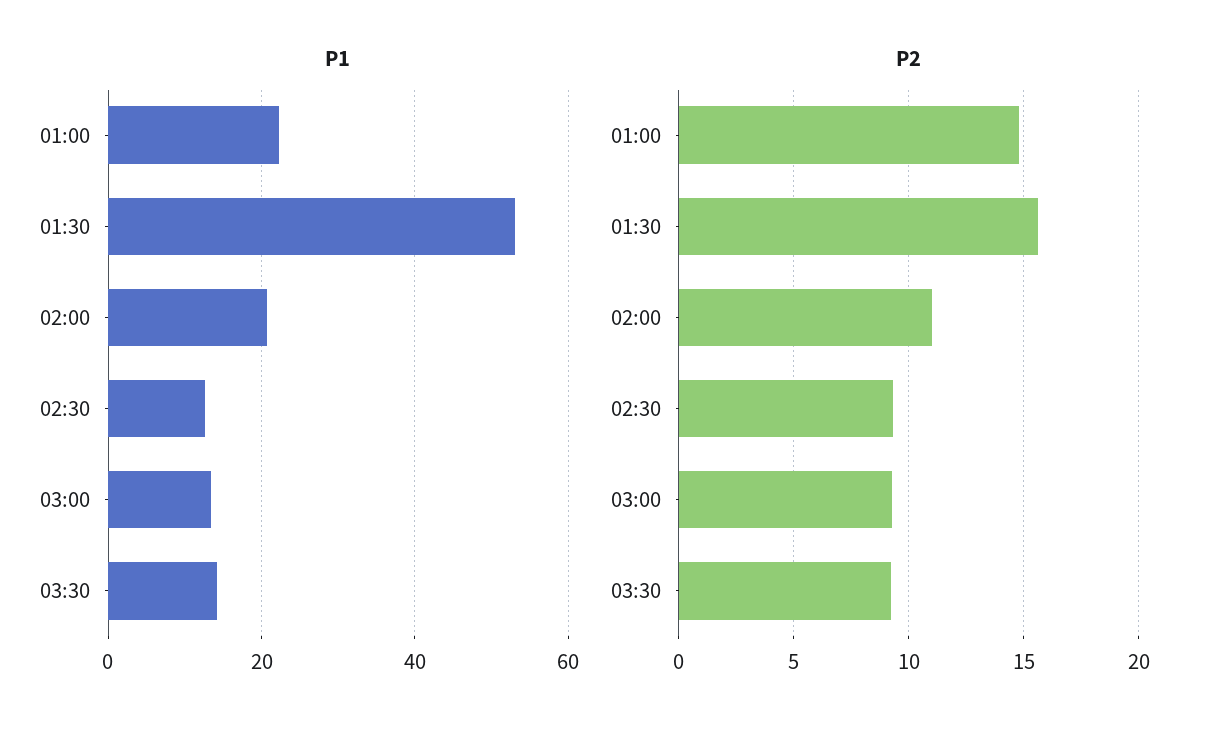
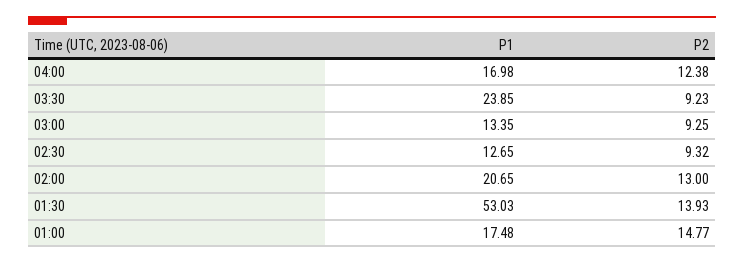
P1, 01:00: 22 -> 17.48
P1, 03:30: 14 -> 23.85
P2, 01:30: 15.5 -> 13.93
P2, 02:00: 11 -> 13
P1, 04:00: none -> 16.98
P2, 04:00: none -> 12.38

